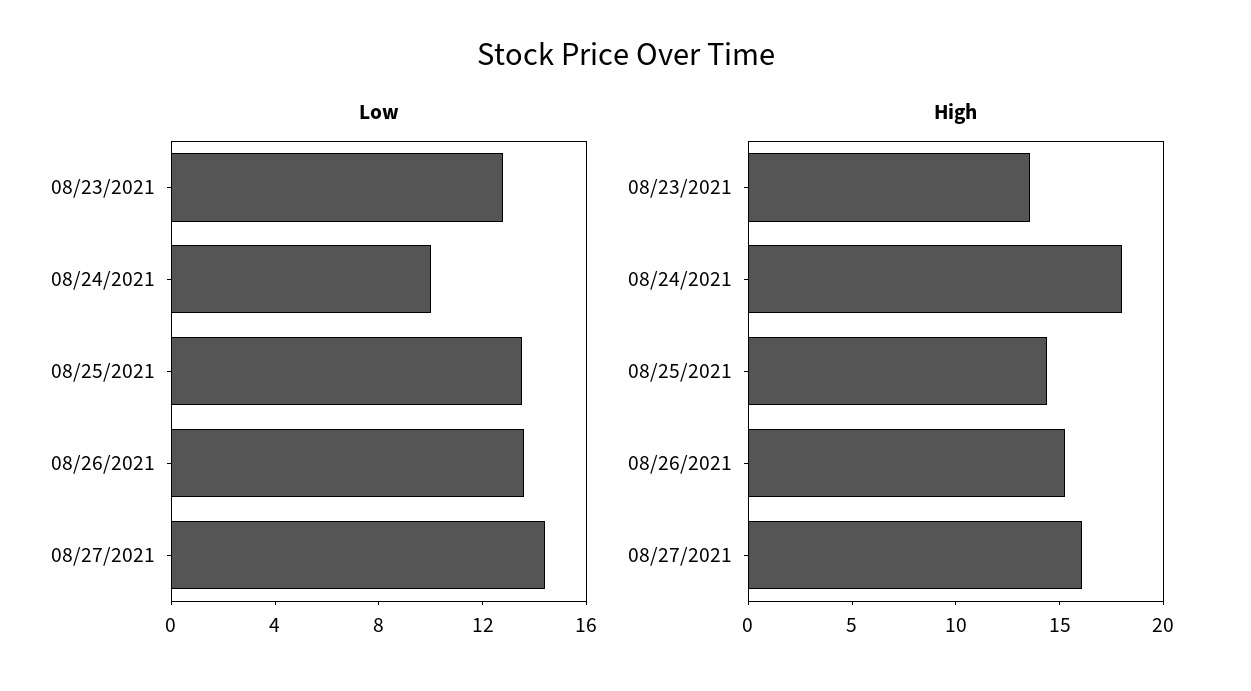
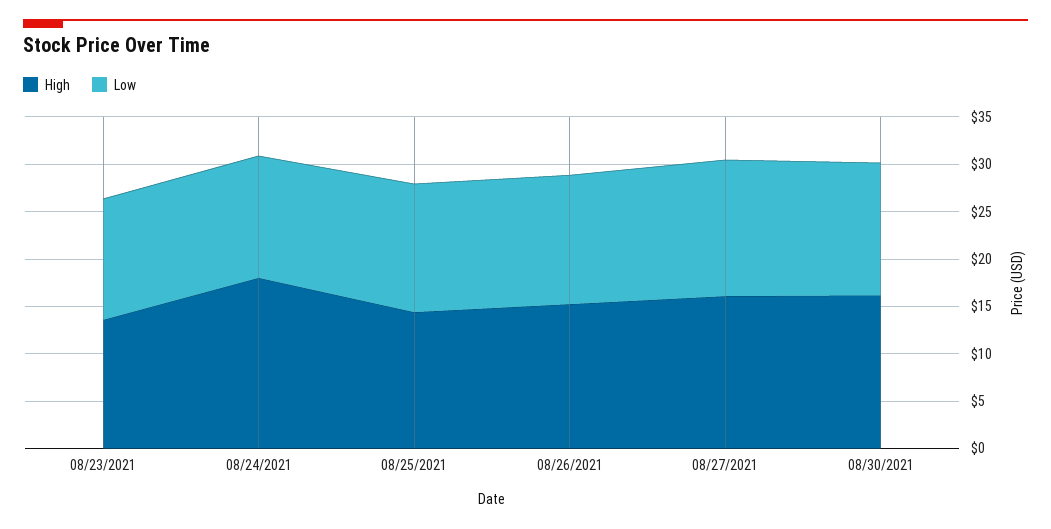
Low, 08/24/2021: 10 -> 13
High, 08/30/2021: none -> 16
Low, 08/30/2021: none -> 14

